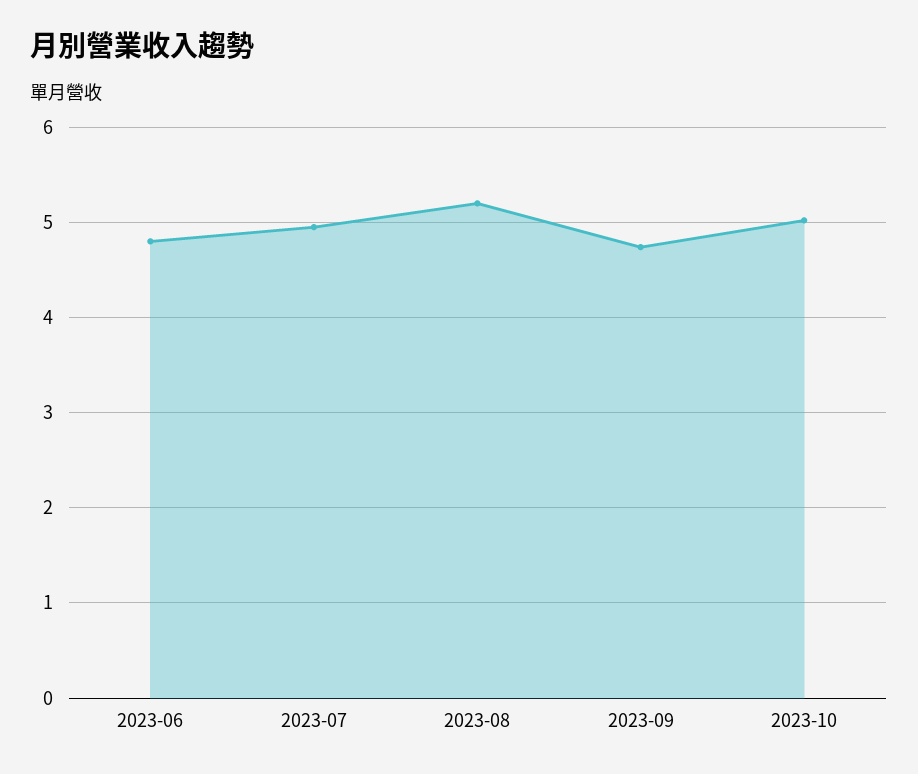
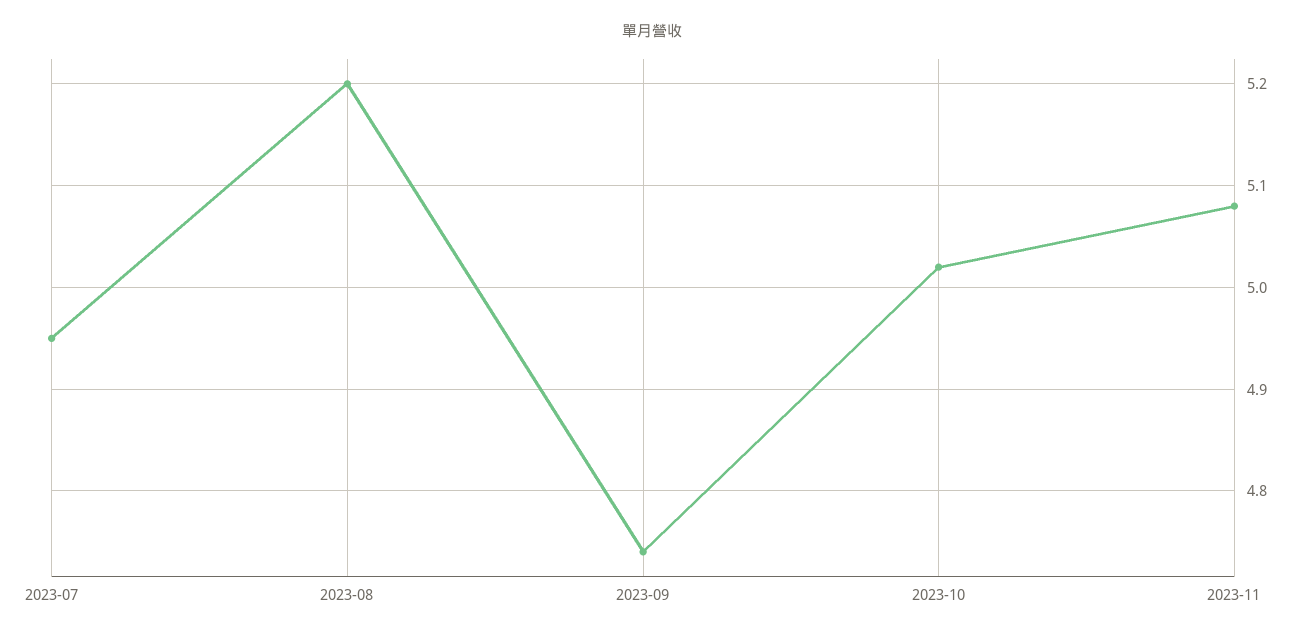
2023-06: 4.8 -> none
2023-11: none -> 5.08

